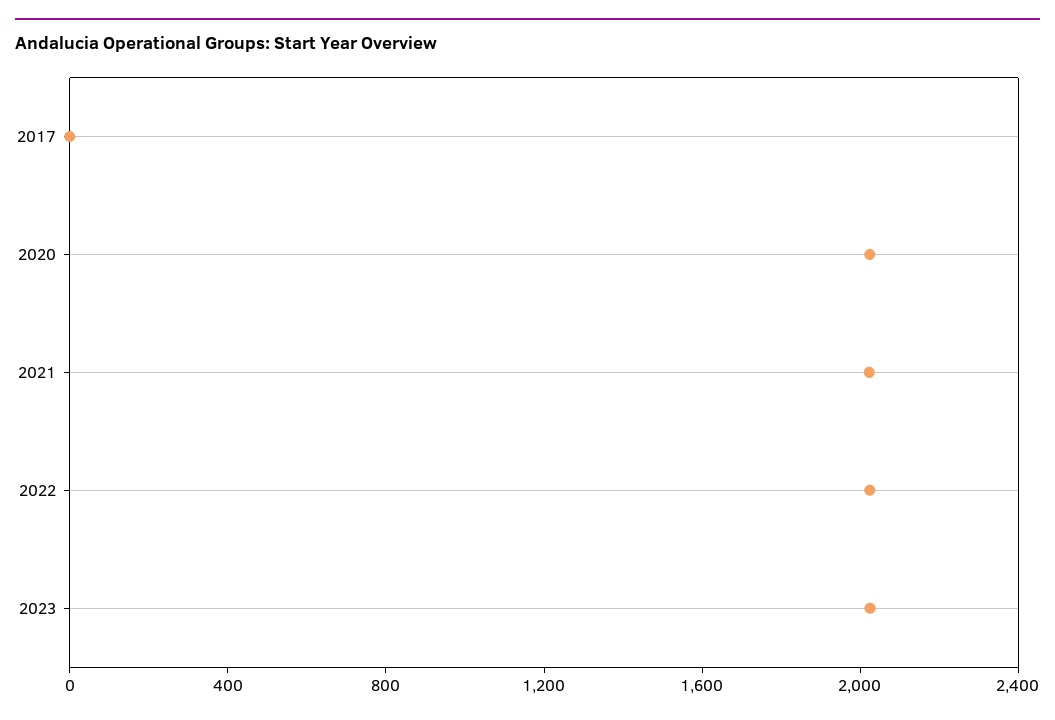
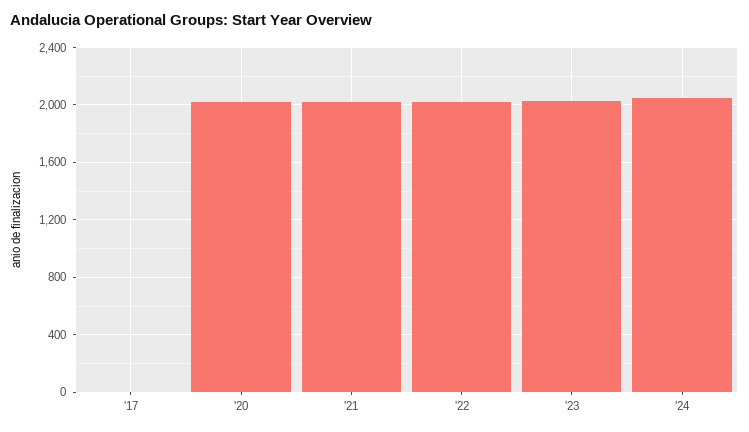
'24: none -> 2050

